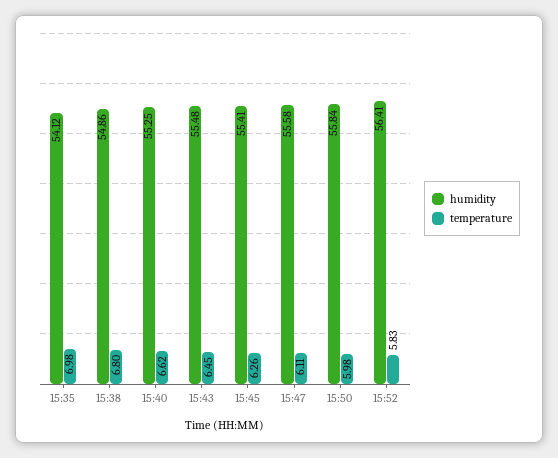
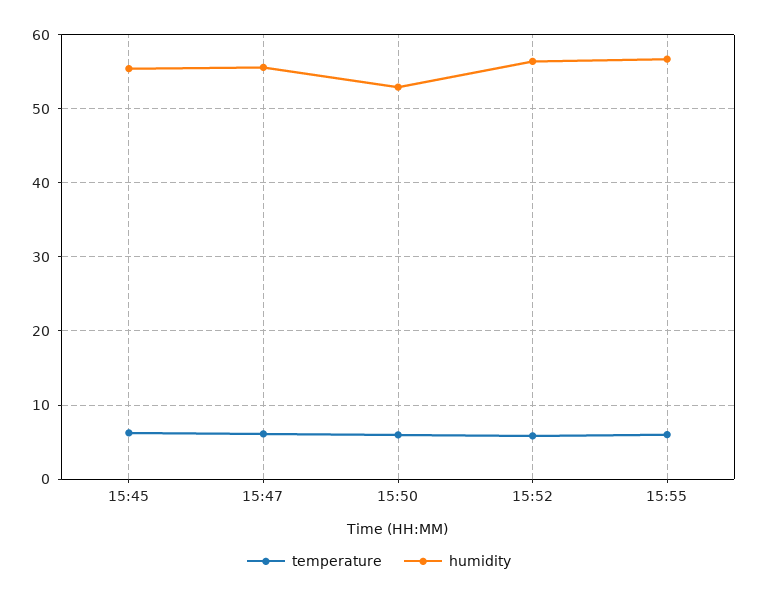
humidity, 15:35: 54.12 -> none
temperature, 15:35: 6.98 -> none
humidity, 15:38: 54.86 -> none
temperature, 15:38: 6.8 -> none
humidity, 15:40: 55.25 -> none
temperature, 15:40: 6.62 -> none
humidity, 15:43: 55.48 -> none
temperature, 15:43: 6.45 -> none
humidity, 15:50: 55.84 -> 53
temperature, 15:55: none -> 6
humidity, 15:55: none -> 57

